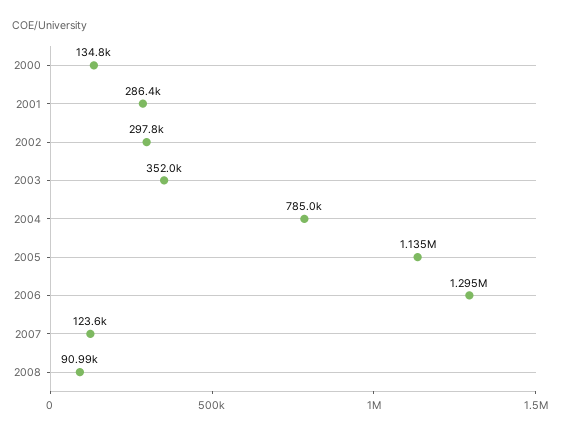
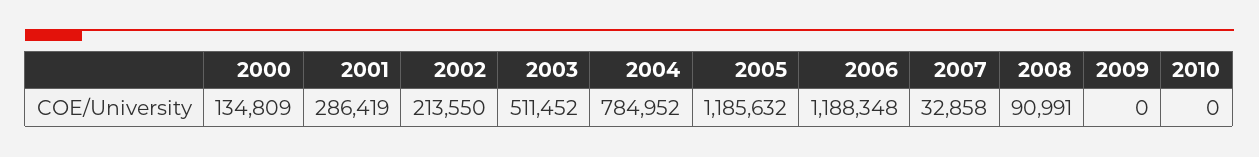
2002: 297800 -> 213550
2003: 352000 -> 511452
2005: 1135000 -> 1185632
2006: 1295000 -> 1188348
2007: 123600 -> 32858
2009: none -> 0
2010: none -> 0

